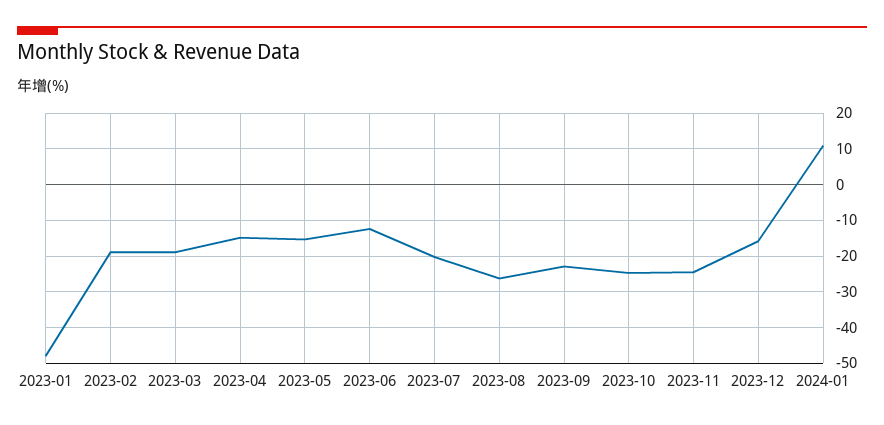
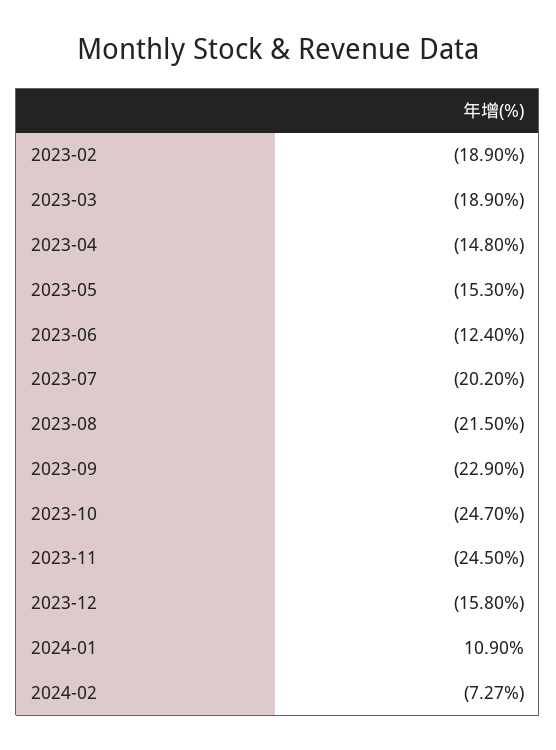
2023-01: -48 -> none
2023-08: -26 -> -21.5
2024-02: none -> -7.27

